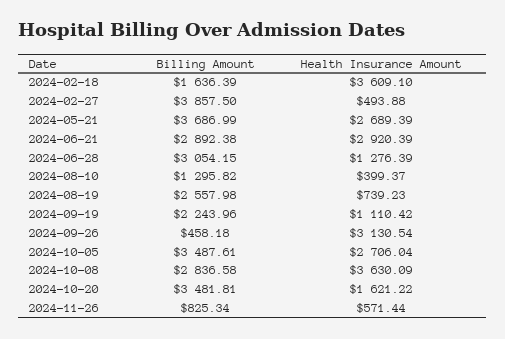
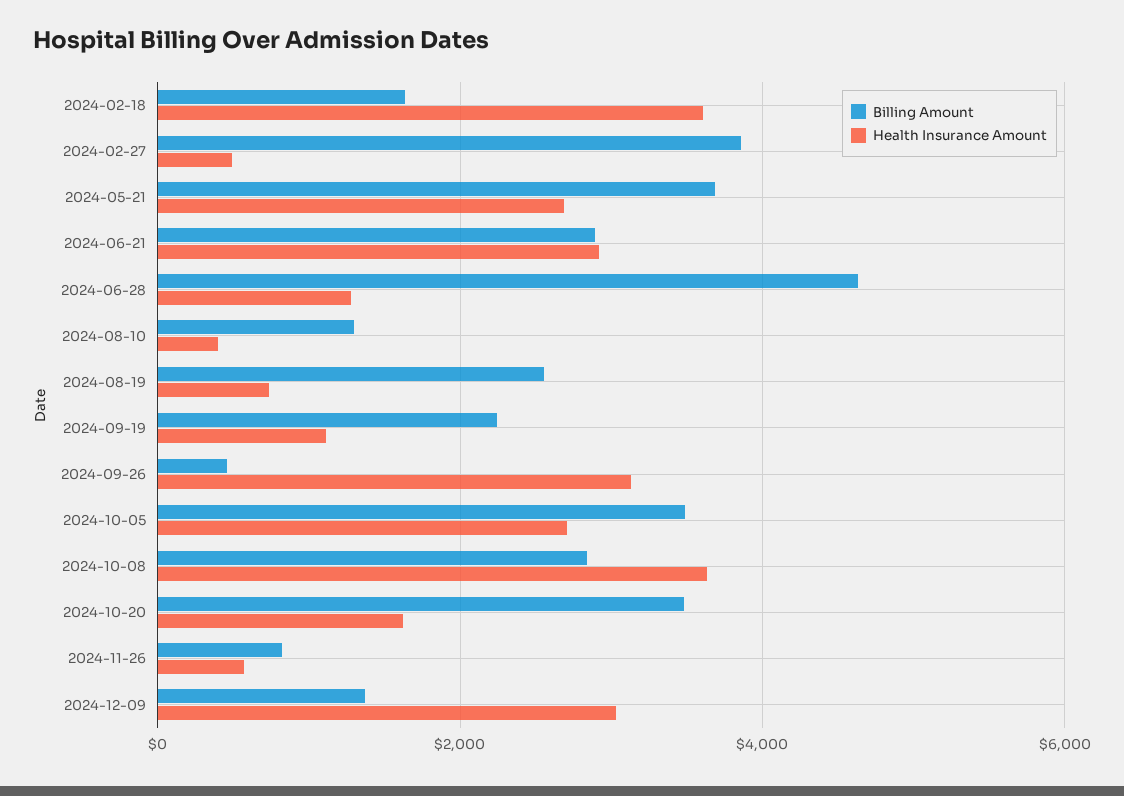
Billing Amount, 2024-06-28: 3054.15 -> 4600
Billing Amount, 2024-12-09: none -> 1400
Health Insurance Amount, 2024-12-09: none -> 3000

